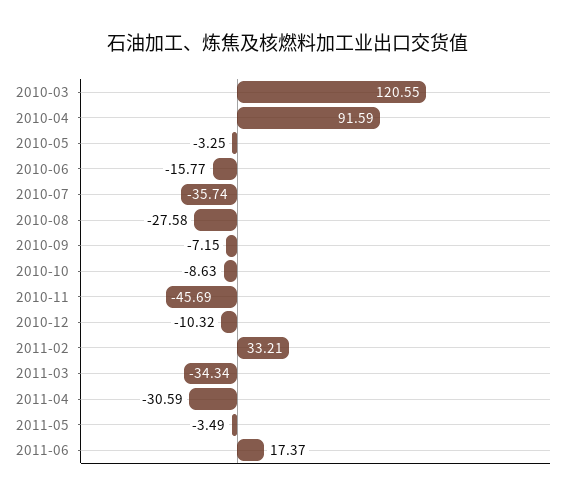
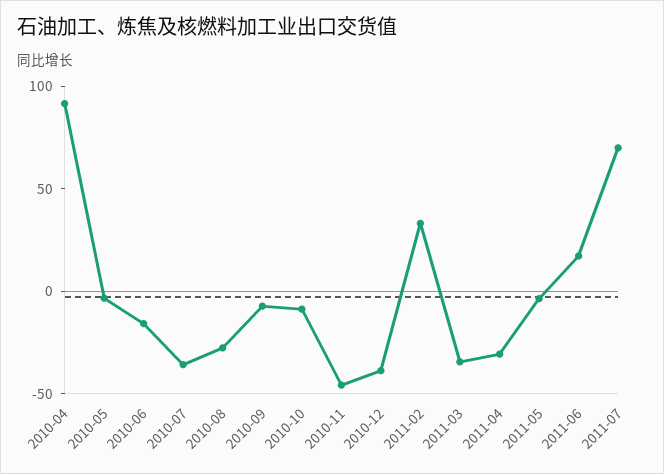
2010-03: 120.55 -> none
2010-12: -10.32 -> -40
2011-07: none -> 70

